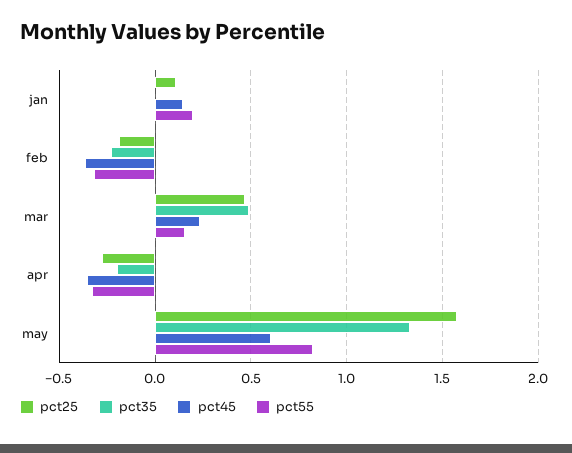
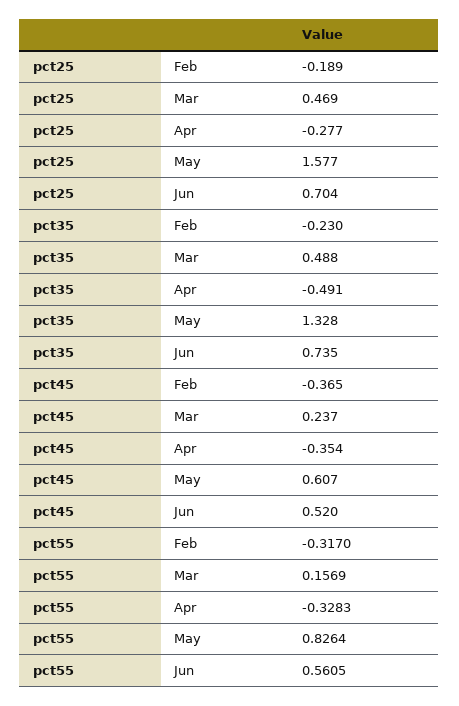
pct25, jan: 0.1 -> none
pct35, jan: 0 -> none
pct45, jan: 0.15 -> none
pct55, jan: 0.2 -> none
pct35, apr: -0.2 -> -0.491
pct25, Jun: none -> 0.704
pct35, Jun: none -> 0.735
pct45, Jun: none -> 0.52
pct55, Jun: none -> 0.5605

